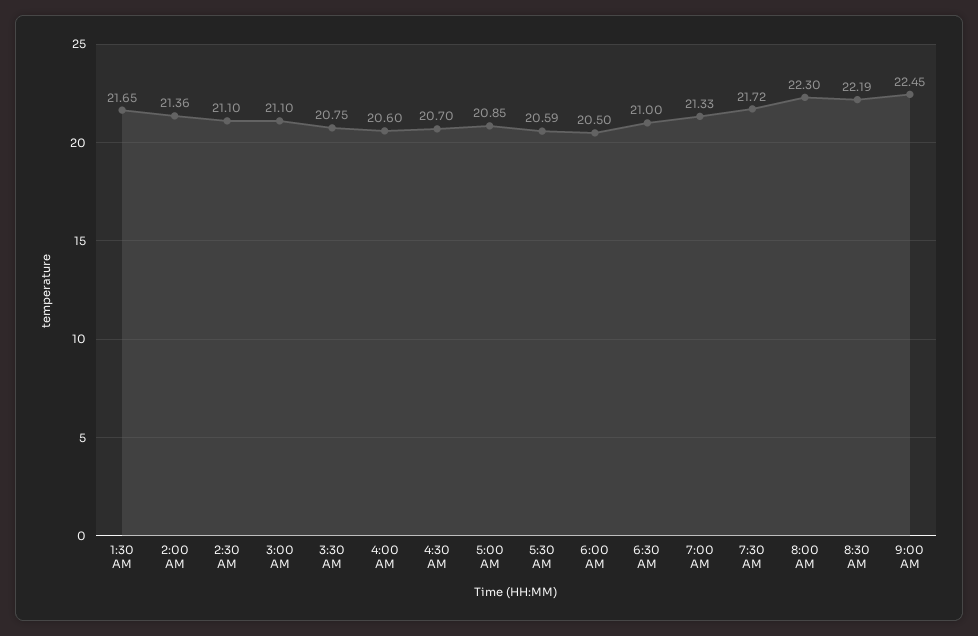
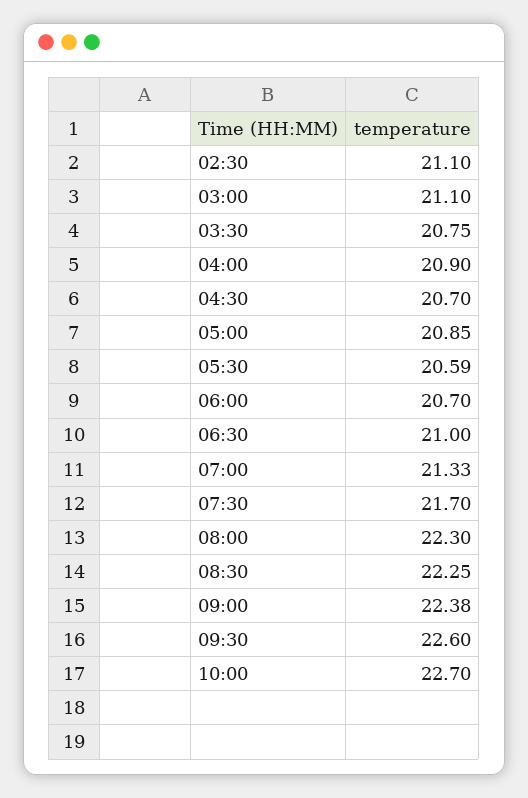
1:30 AM: 21.65 -> none
2:00 AM: 21.36 -> none
4:00 AM: 20.6 -> 20.9
6:00 AM: 20.5 -> 20.7
7:30 AM: 21.72 -> 21.7
8:30 AM: 22.19 -> 22.25
9:00 AM: 22.45 -> 22.38
09:30: none -> 22.6
10:00: none -> 22.7

